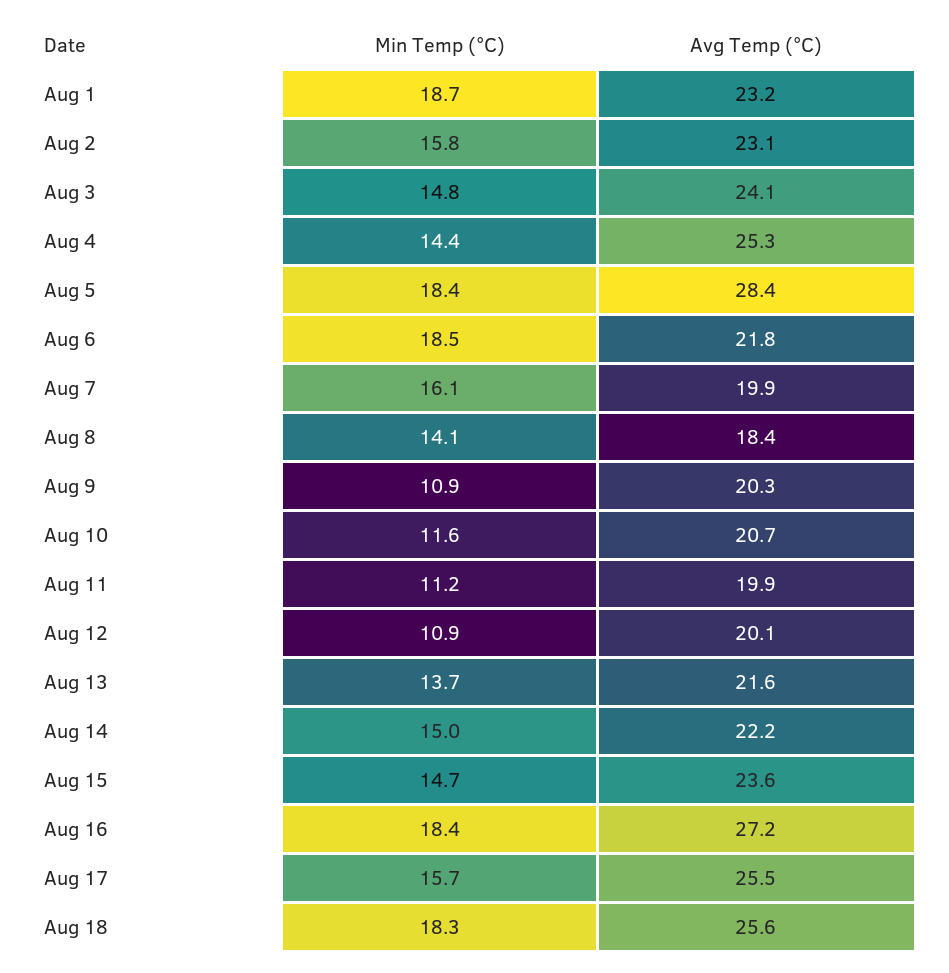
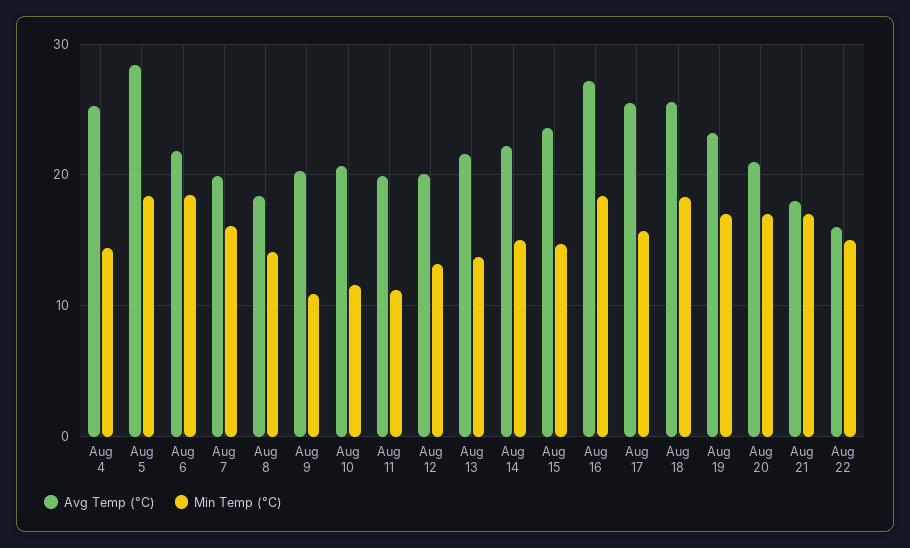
Min Temp (°C), Aug 1: 18.7 -> none
Avg Temp (°C), Aug 1: 23.2 -> none
Min Temp (°C), Aug 2: 15.8 -> none
Avg Temp (°C), Aug 2: 23.1 -> none
Min Temp (°C), Aug 3: 14.8 -> none
Avg Temp (°C), Aug 3: 24.1 -> none
Min Temp (°C), Aug 12: 10.9 -> 13
Avg Temp (°C), Aug 19: none -> 23
Min Temp (°C), Aug 19: none -> 17
Avg Temp (°C), Aug 20: none -> 21
Min Temp (°C), Aug 20: none -> 17
Avg Temp (°C), Aug 21: none -> 18
Min Temp (°C), Aug 21: none -> 17
Avg Temp (°C), Aug 22: none -> 16
Min Temp (°C), Aug 22: none -> 15

